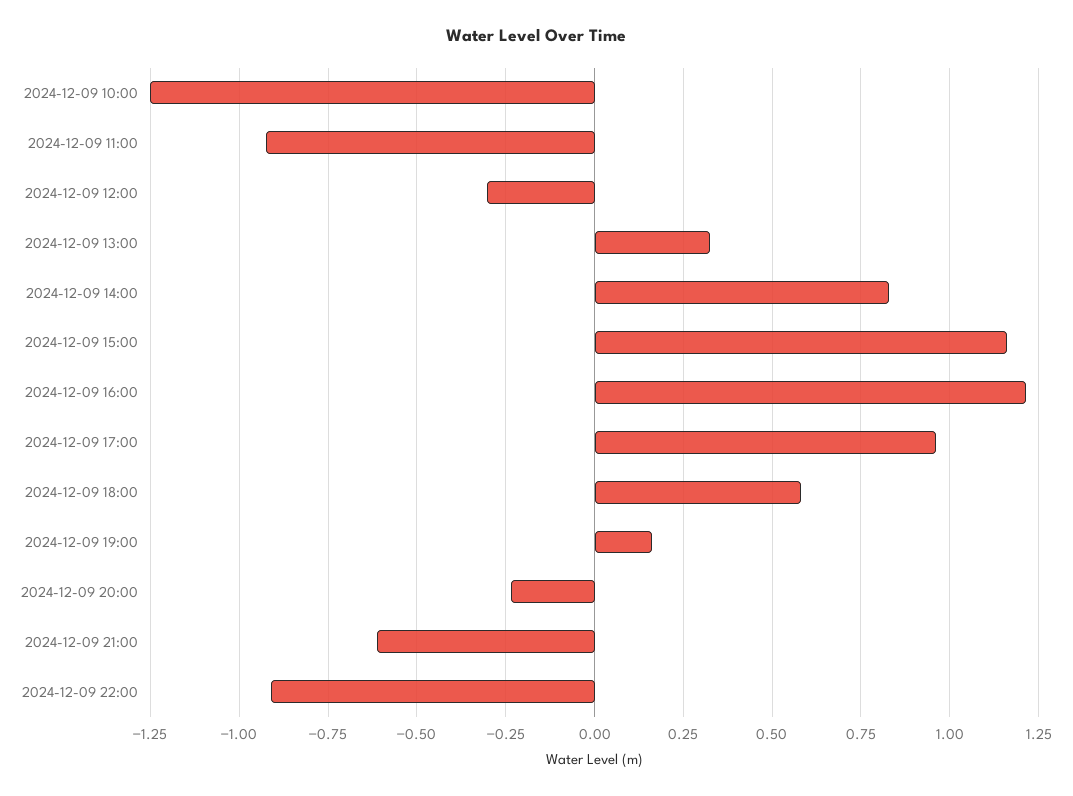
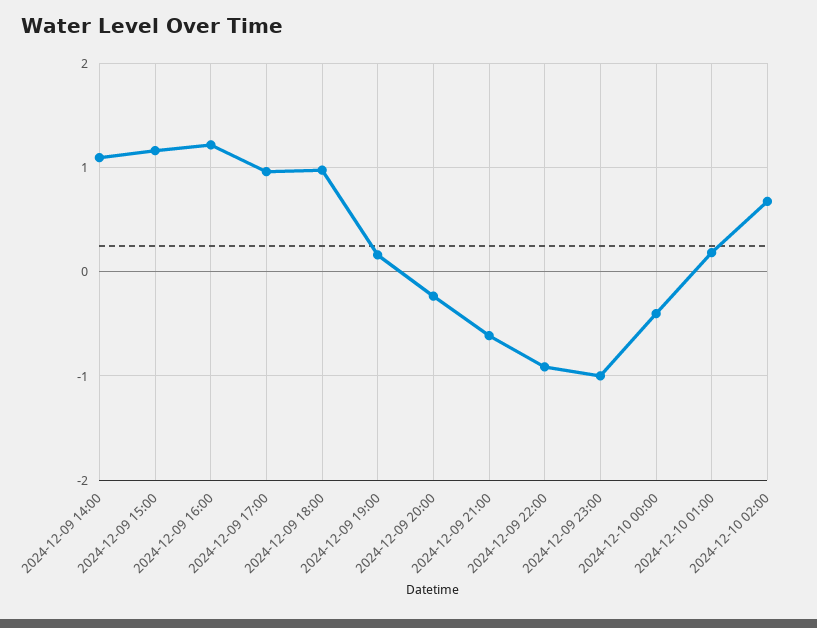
2024-12-09 10:00: -1.25 -> none
2024-12-09 11:00: -0.925 -> none
2024-12-09 12:00: -0.3 -> none
2024-12-09 13:00: 0.325 -> none
2024-12-09 14:00: 0.825 -> 1.1
2024-12-09 18:00: 0.575 -> 1
2024-12-09 23:00: none -> -1
2024-12-10 00:00: none -> -0.4
2024-12-10 01:00: none -> 0.2
2024-12-10 02:00: none -> 0.7

